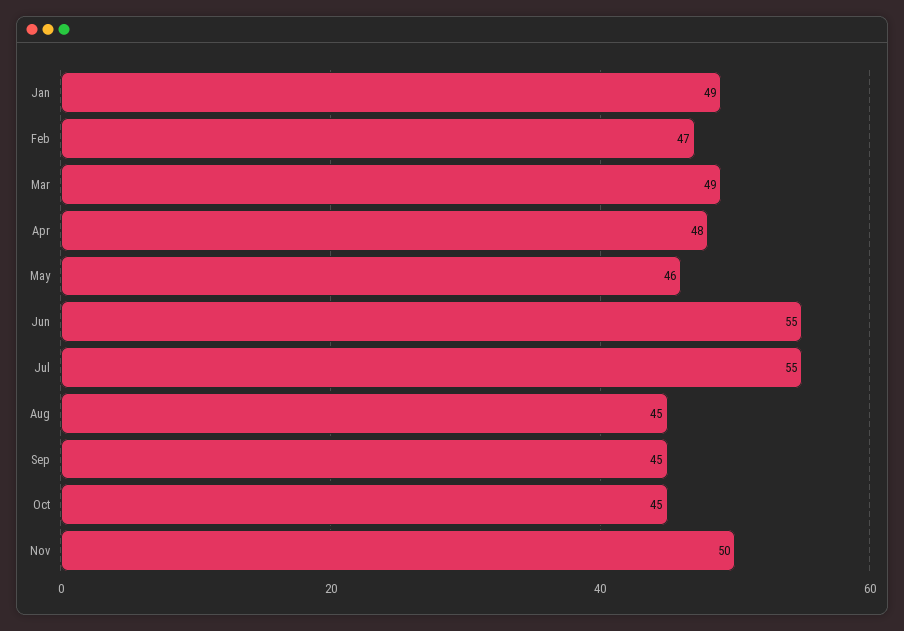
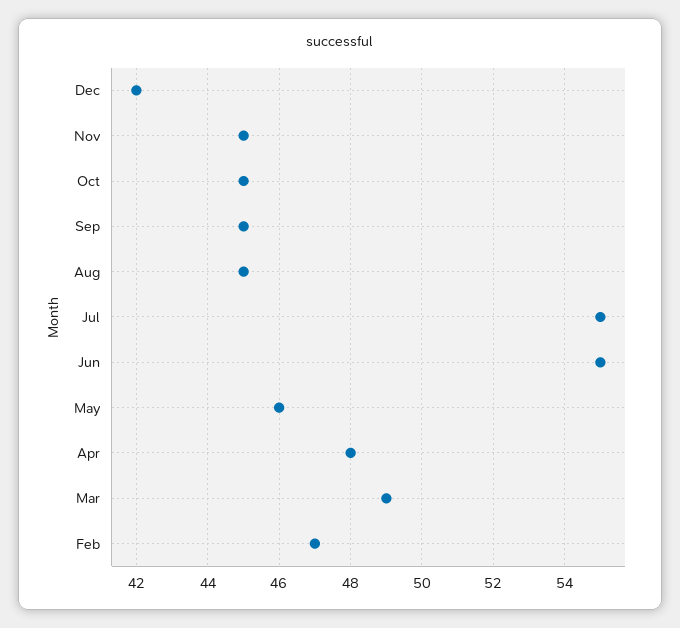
Jan: 49 -> none
Nov: 50 -> 45
Dec: none -> 42

